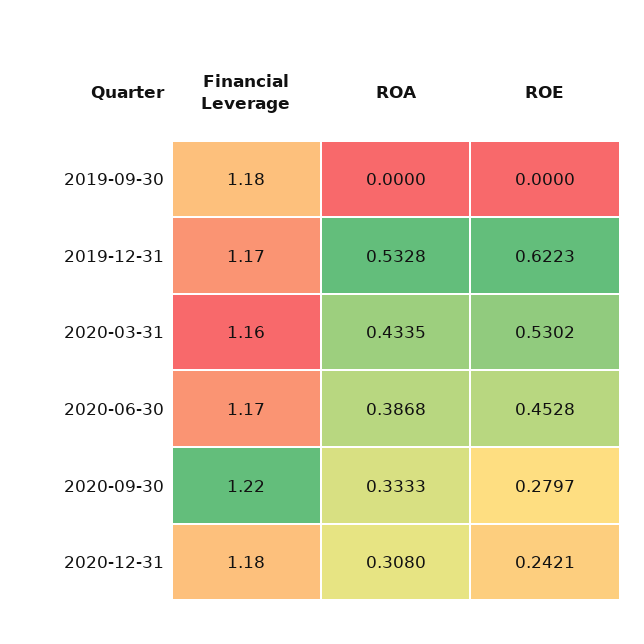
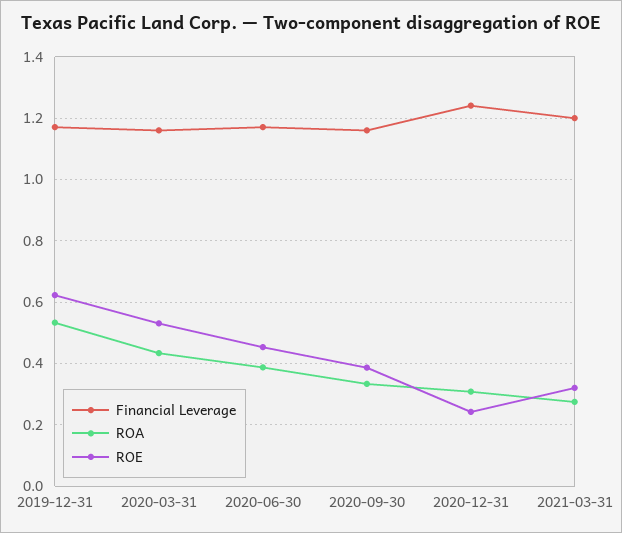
Financial Leverage, 2019-09-30: 1.18 -> none
ROA, 2019-09-30: 0 -> none
ROE, 2019-09-30: 0 -> none
Financial Leverage, 2020-09-30: 1.22 -> 1.16
ROE, 2020-09-30: 0.2797 -> 0.38
Financial Leverage, 2020-12-31: 1.18 -> 1.24
Financial Leverage, 2021-03-31: none -> 1.2
ROA, 2021-03-31: none -> 0.28
ROE, 2021-03-31: none -> 0.32

